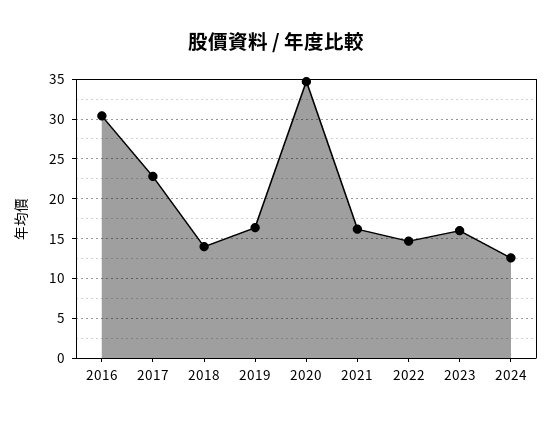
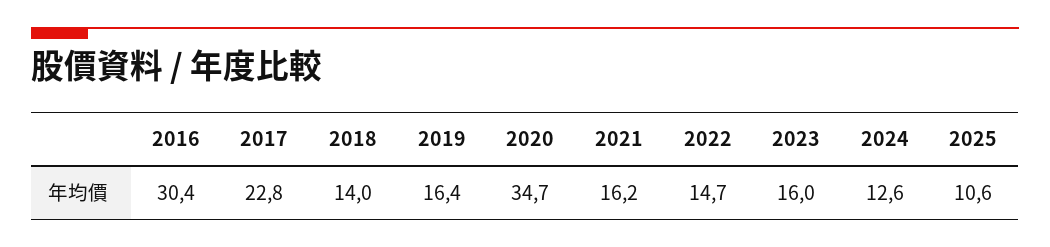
2025: none -> 10.6

